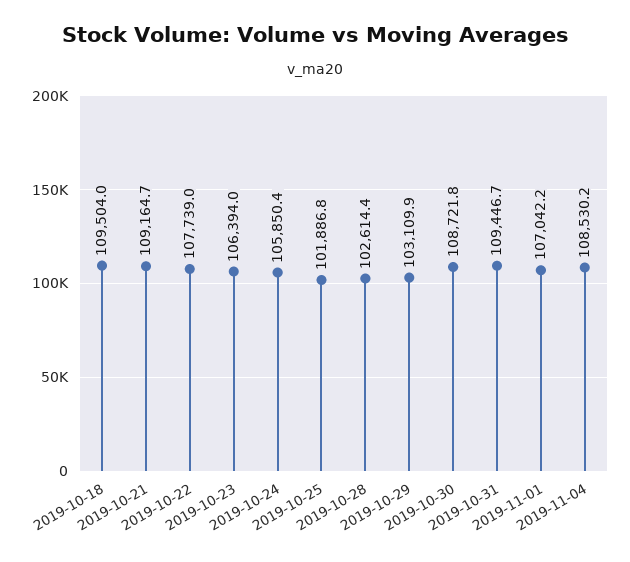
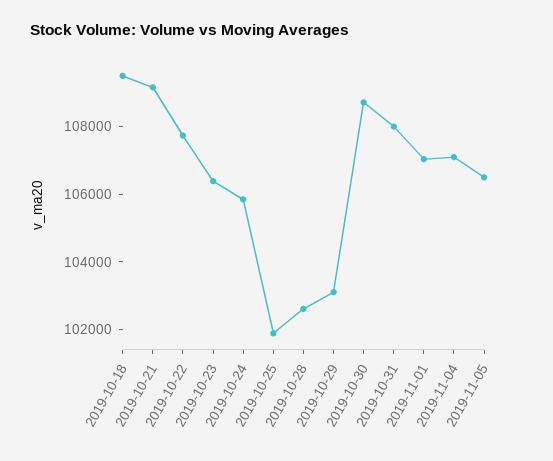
2019-10-31: 109446.7 -> 108000
2019-11-04: 108530.2 -> 107000
2019-11-05: none -> 106500

